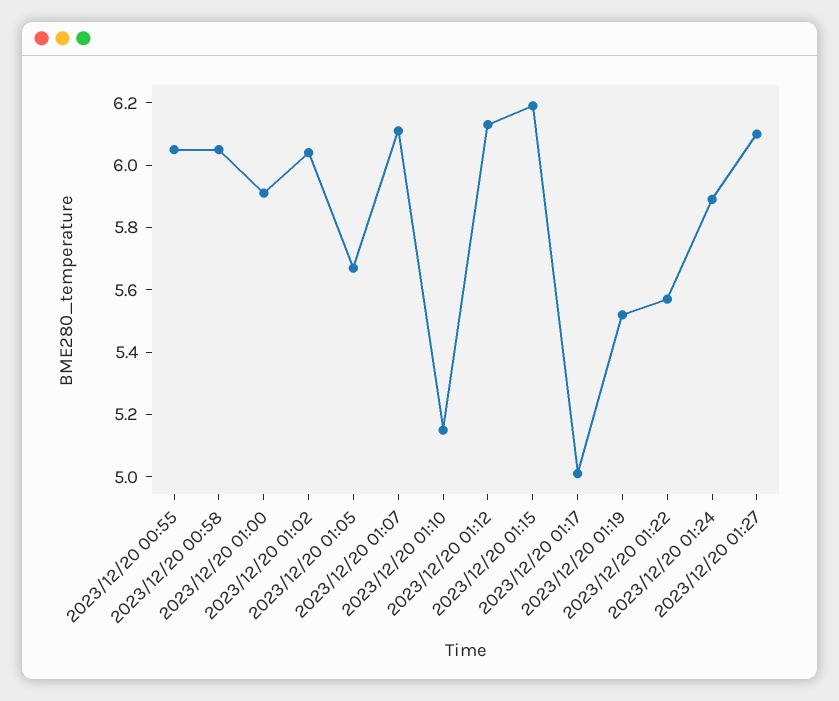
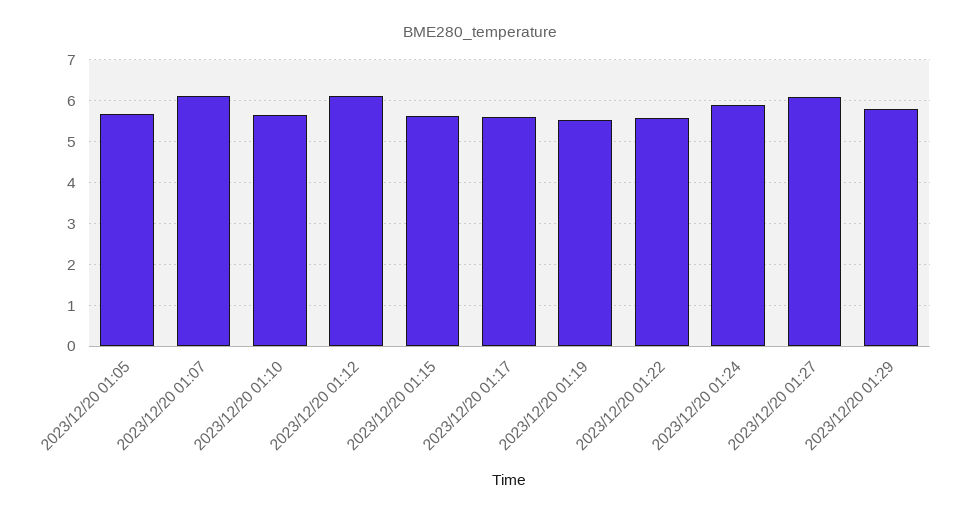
2023/12/20 00:55: 6.05 -> none
2023/12/20 00:58: 6.05 -> none
2023/12/20 01:00: 5.9 -> none
2023/12/20 01:02: 6.05 -> none
2023/12/20 01:10: 5.15 -> 5.6
2023/12/20 01:15: 6.2 -> 5.6
2023/12/20 01:17: 5 -> 5.6
2023/12/20 01:29: none -> 5.8

